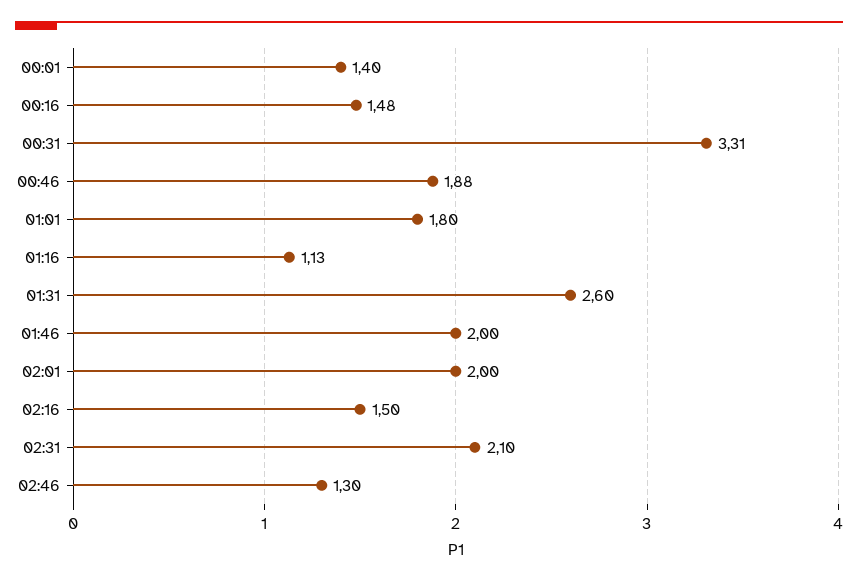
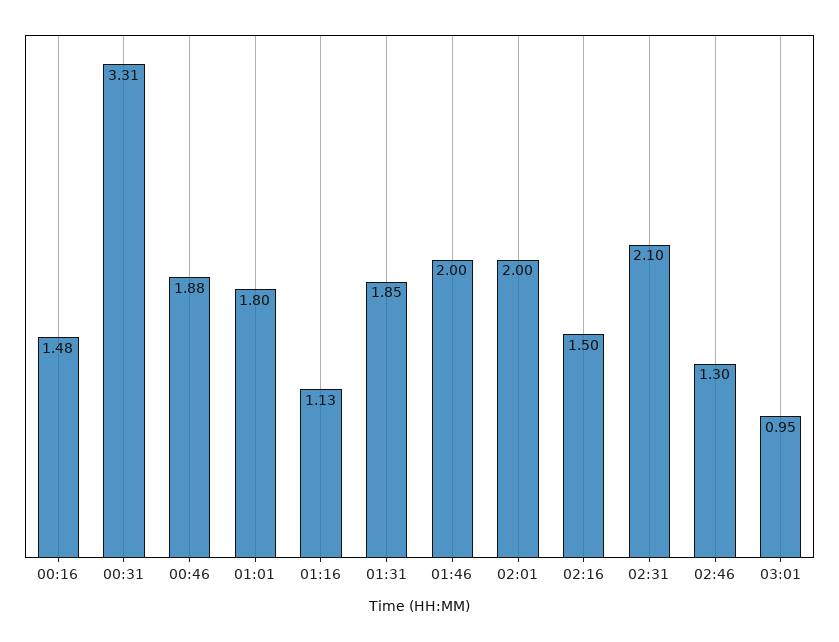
00:01: 1.4 -> none
01:31: 2.6 -> 1.85
03:01: none -> 0.95

